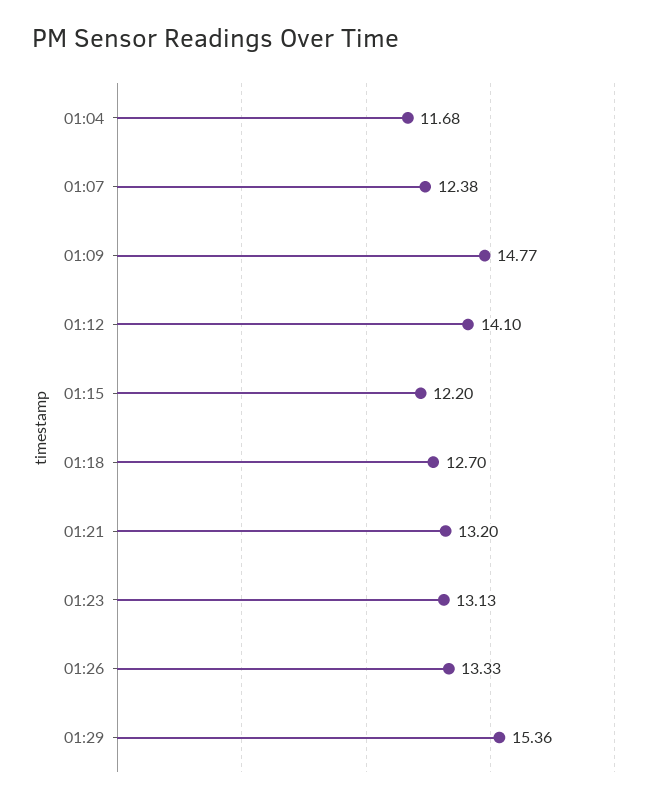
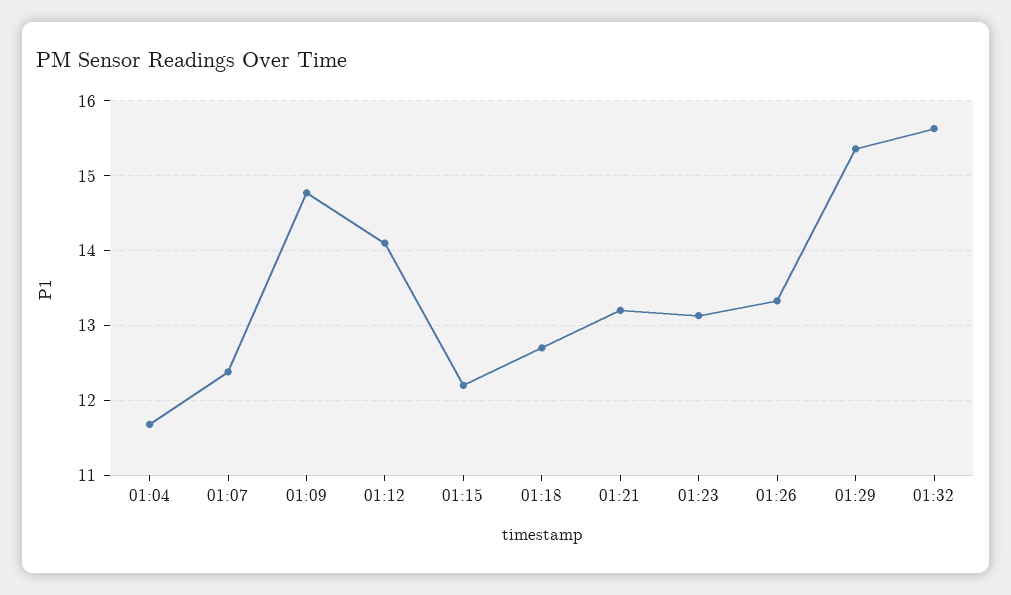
01:32: none -> 15.6

